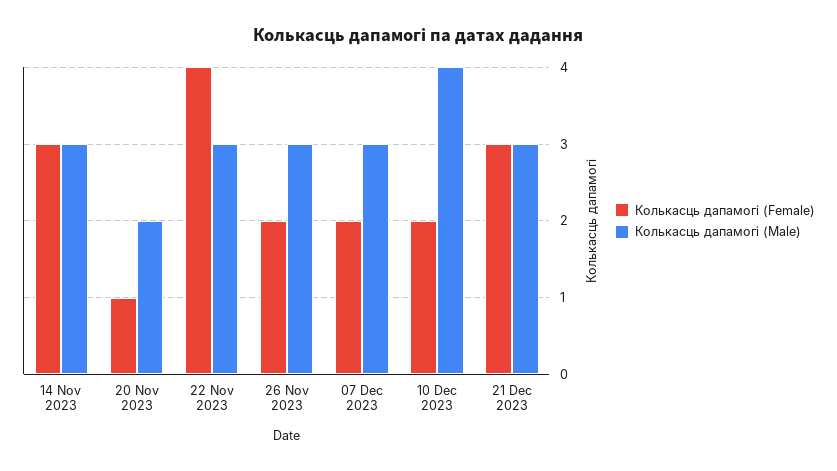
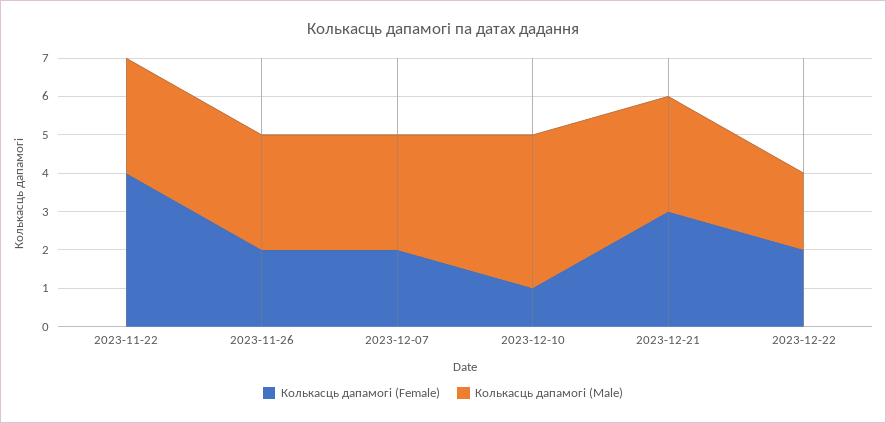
Колькасць дапамогі (Female), 14 Nov 2023: 3 -> none
Колькасць дапамогі (Male), 14 Nov 2023: 3 -> none
Колькасць дапамогі (Female), 20 Nov 2023: 1 -> none
Колькасць дапамогі (Male), 20 Nov 2023: 2 -> none
Колькасць дапамогі (Female), 10 Dec 2023: 2 -> 1
Колькасць дапамогі (Female), 2023-12-22: none -> 2
Колькасць дапамогі (Male), 2023-12-22: none -> 2

